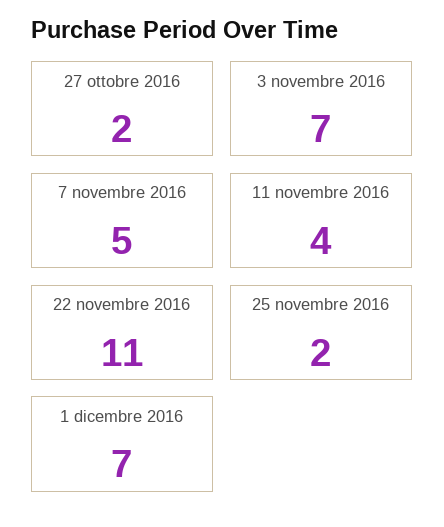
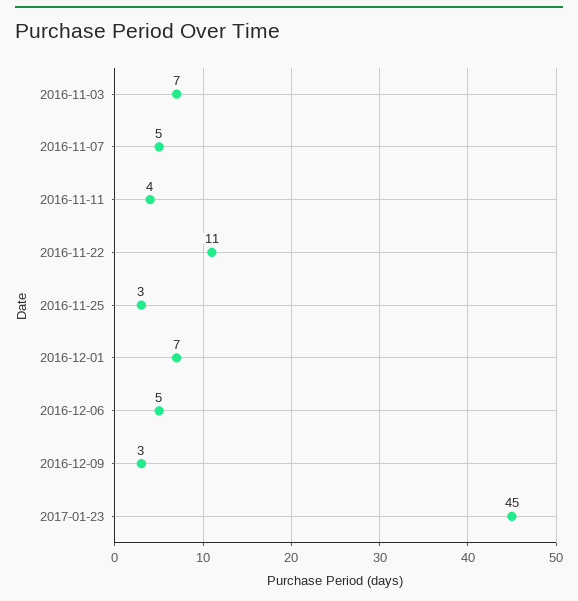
27 ottobre 2016: 2 -> none
25 novembre 2016: 2 -> 3
2016-12-06: none -> 5
2016-12-09: none -> 3
2017-01-23: none -> 45

